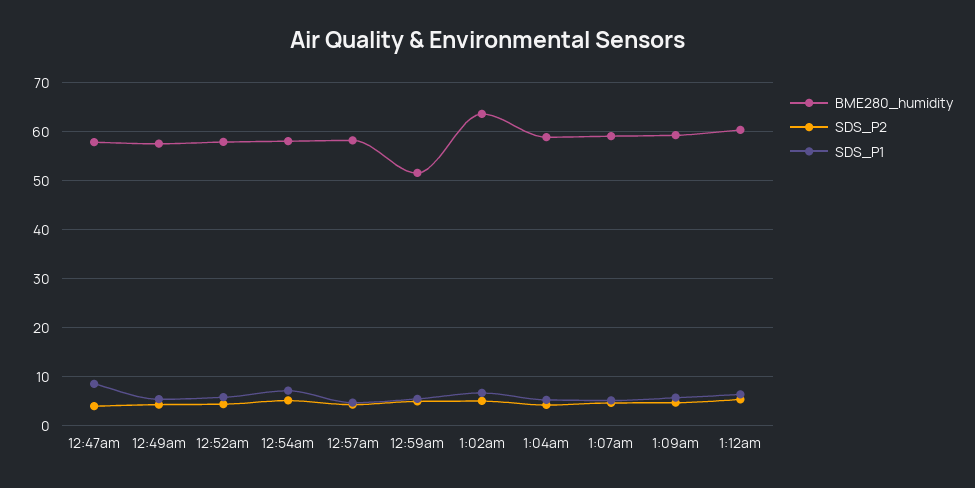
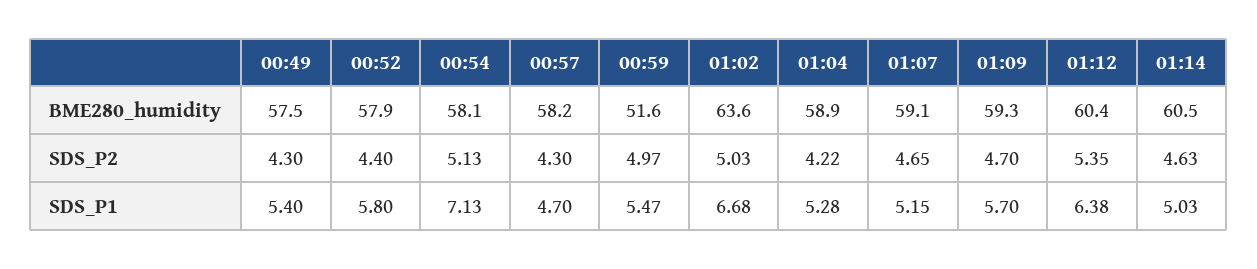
BME280_humidity, 12:47am: 58 -> none
SDS_P2, 12:47am: 4 -> none
SDS_P1, 12:47am: 8 -> none
BME280_humidity, 01:14: none -> 60.5
SDS_P2, 01:14: none -> 4.63
SDS_P1, 01:14: none -> 5.03

